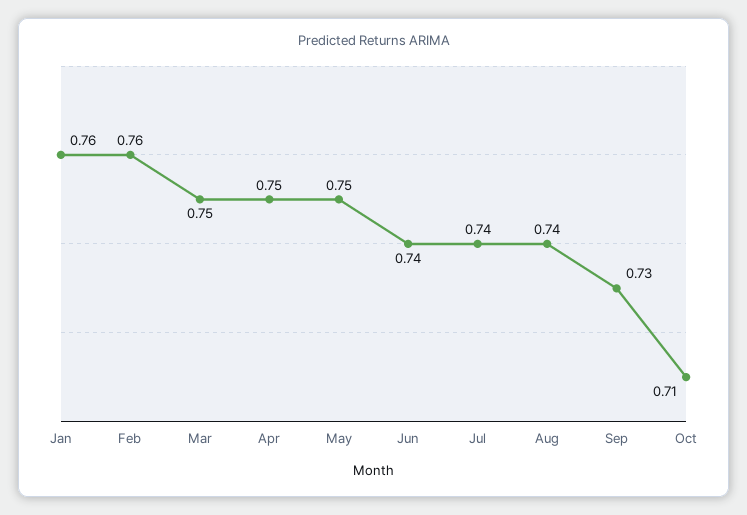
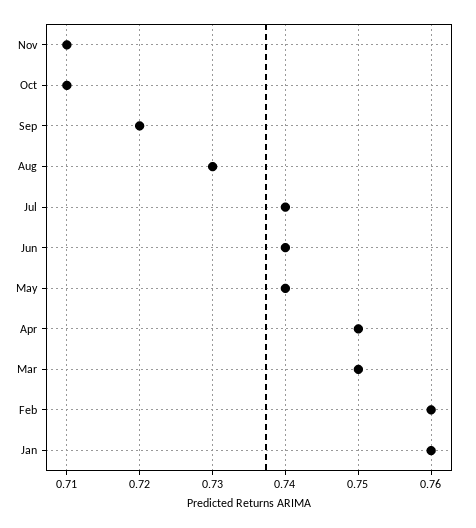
May: 0.75 -> 0.74
Aug: 0.74 -> 0.73
Sep: 0.73 -> 0.72
Nov: none -> 0.71

